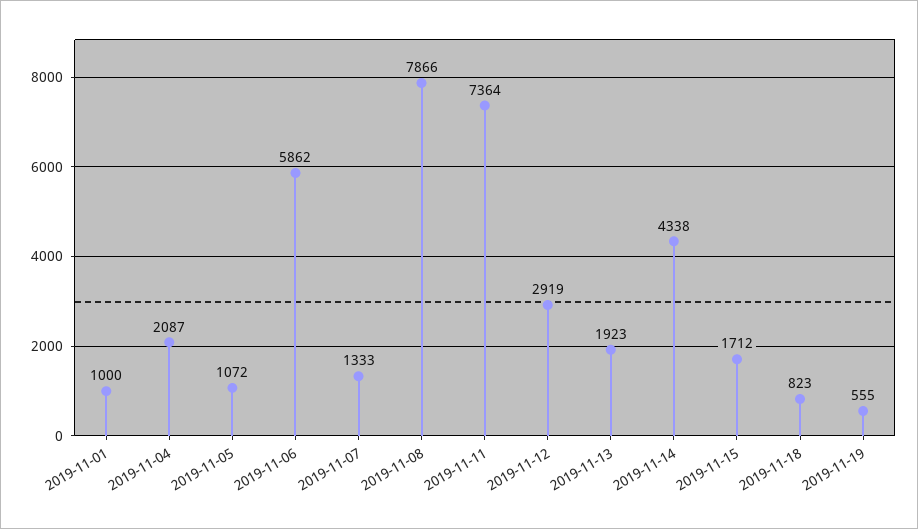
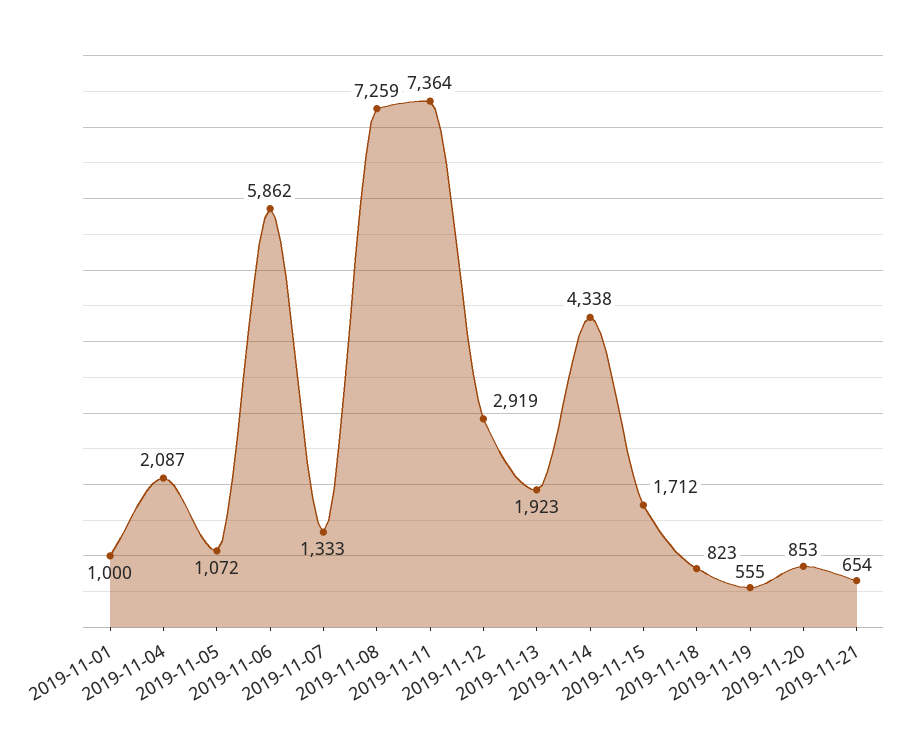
2019-11-08: 7866 -> 7259
2019-11-20: none -> 853
2019-11-21: none -> 654

